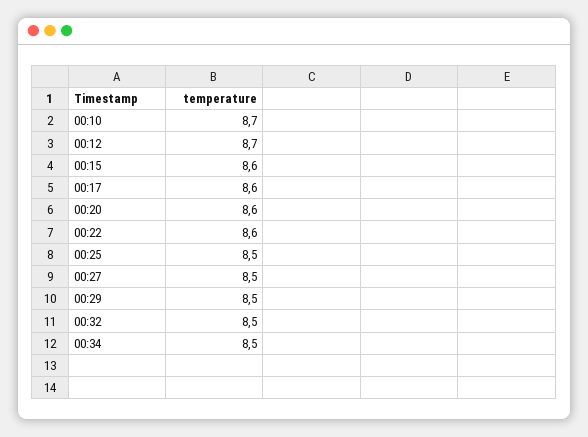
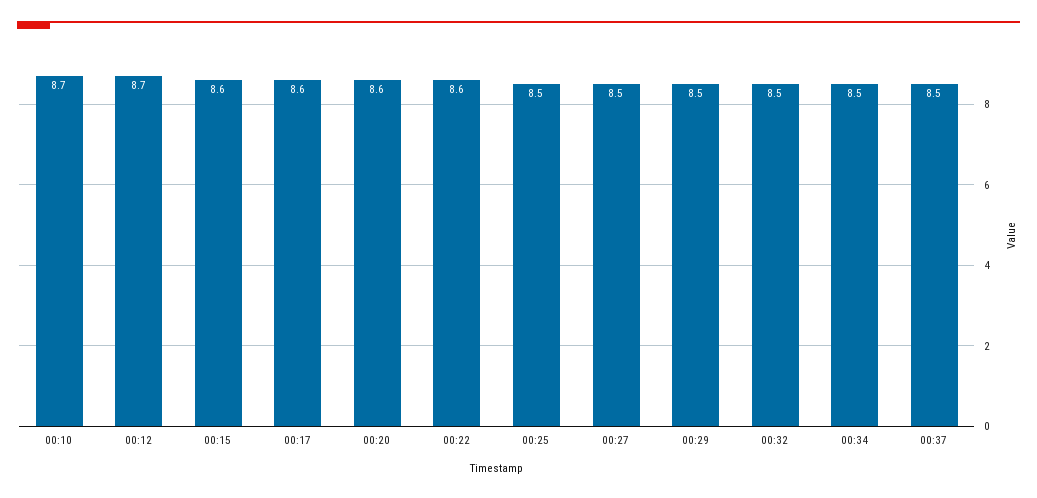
00:37: none -> 8.5

